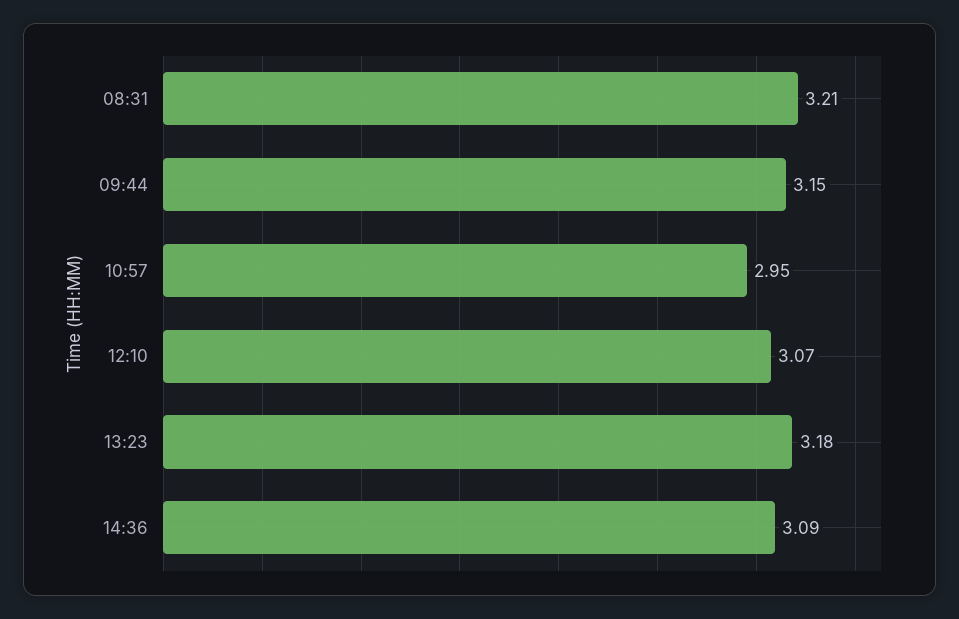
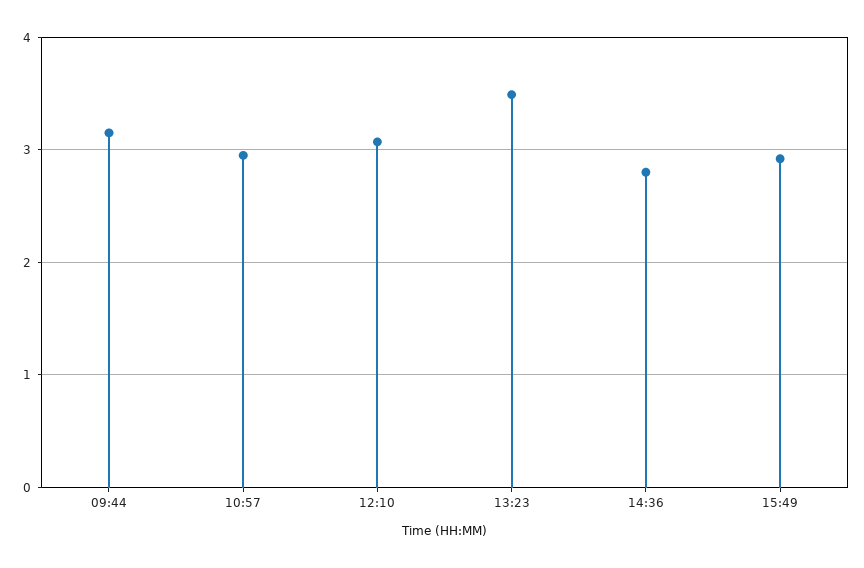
08:31: 3.21 -> none
13:23: 3.18 -> 3.5
14:36: 3.09 -> 2.8
15:49: none -> 2.9

